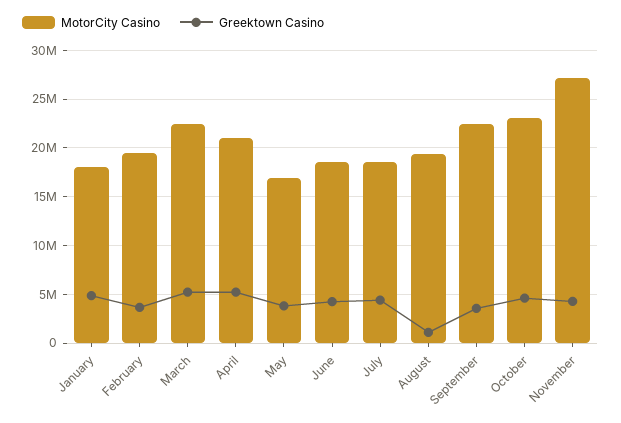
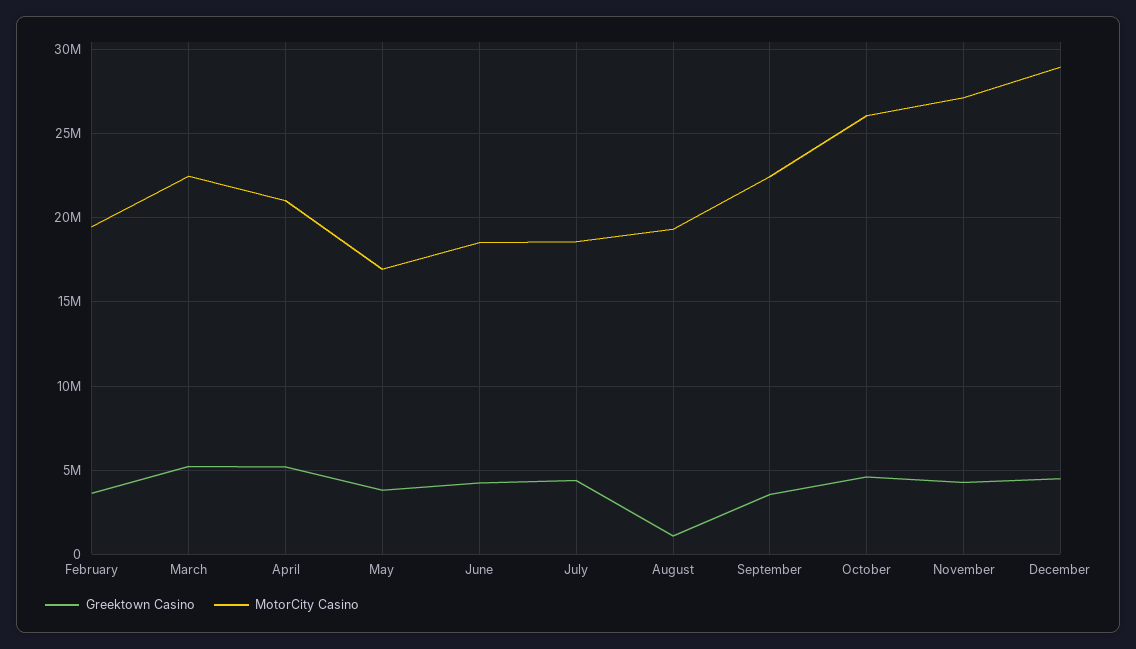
MotorCity Casino, January: 18000000 -> none
Greektown Casino, January: 5000000 -> none
MotorCity Casino, October: 23000000 -> 26000000
Greektown Casino, December: none -> 4500000
MotorCity Casino, December: none -> 29000000

